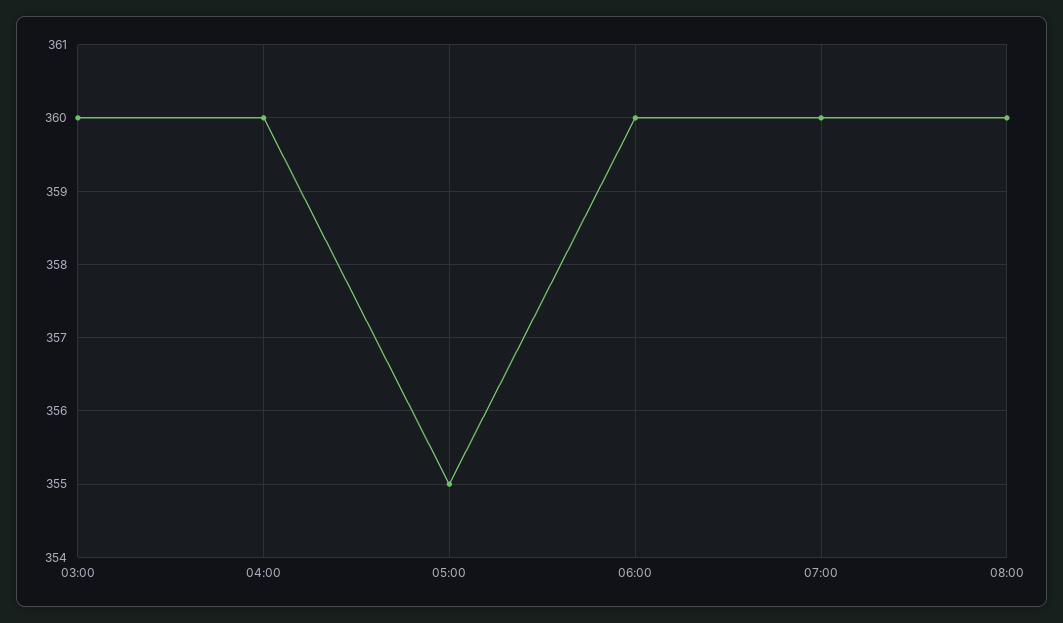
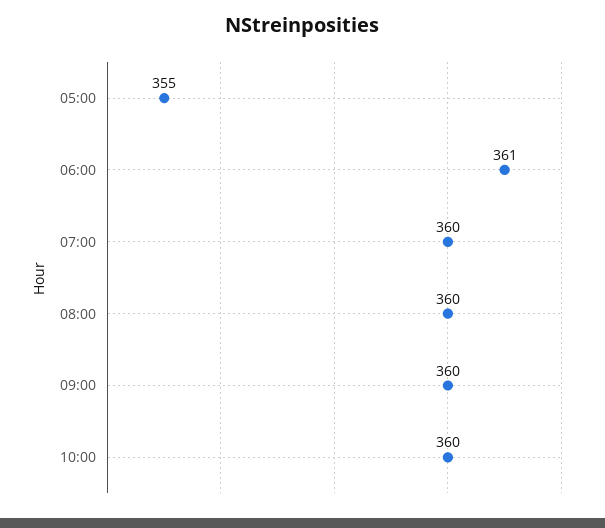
03:00: 360 -> none
04:00: 360 -> none
06:00: 360 -> 361
09:00: none -> 360
10:00: none -> 360

